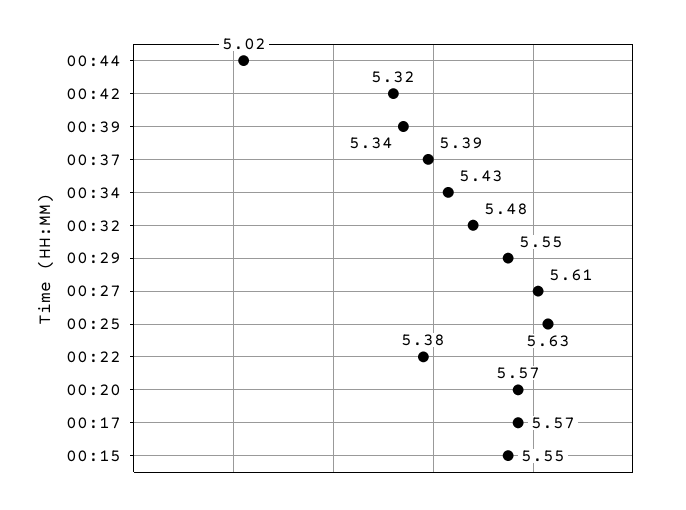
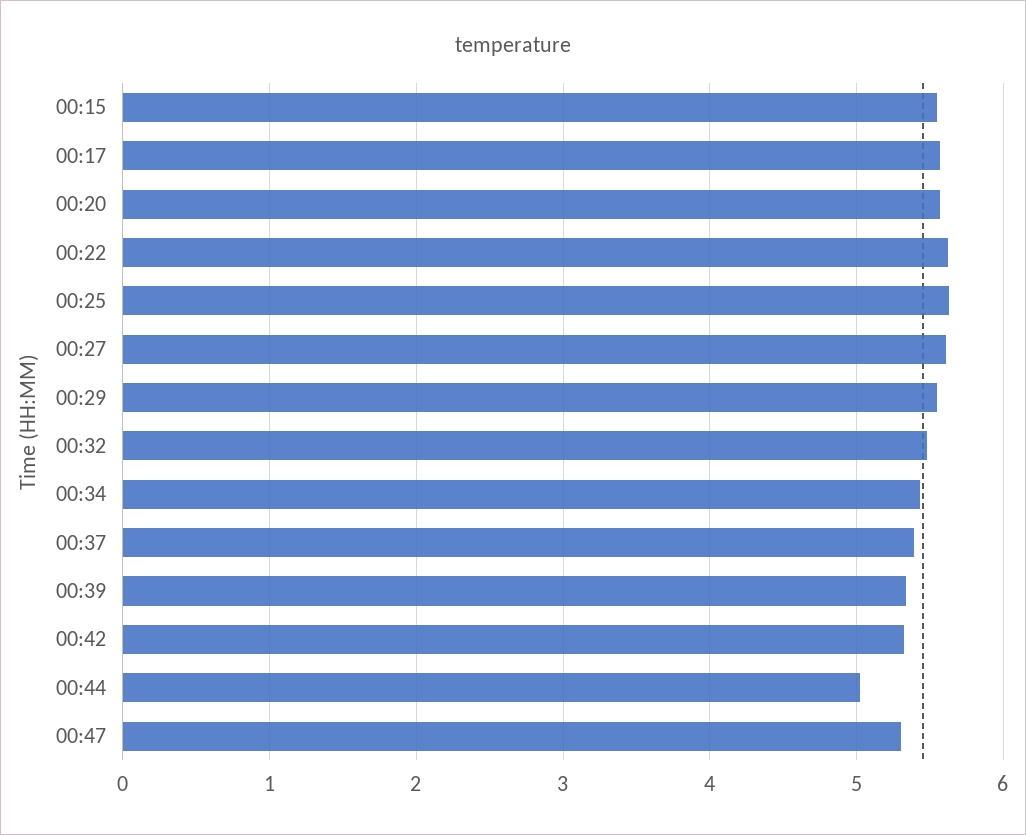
00:22: 5.38 -> 5.6
00:47: none -> 5.3

